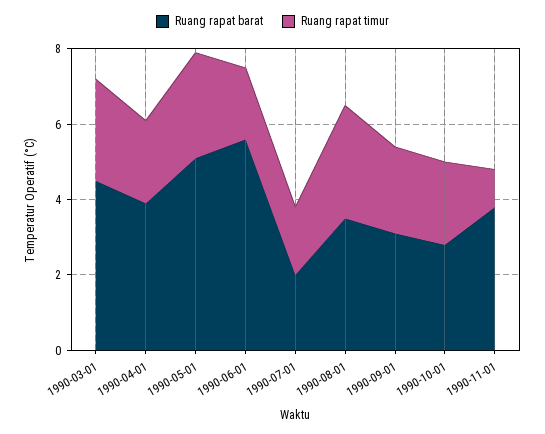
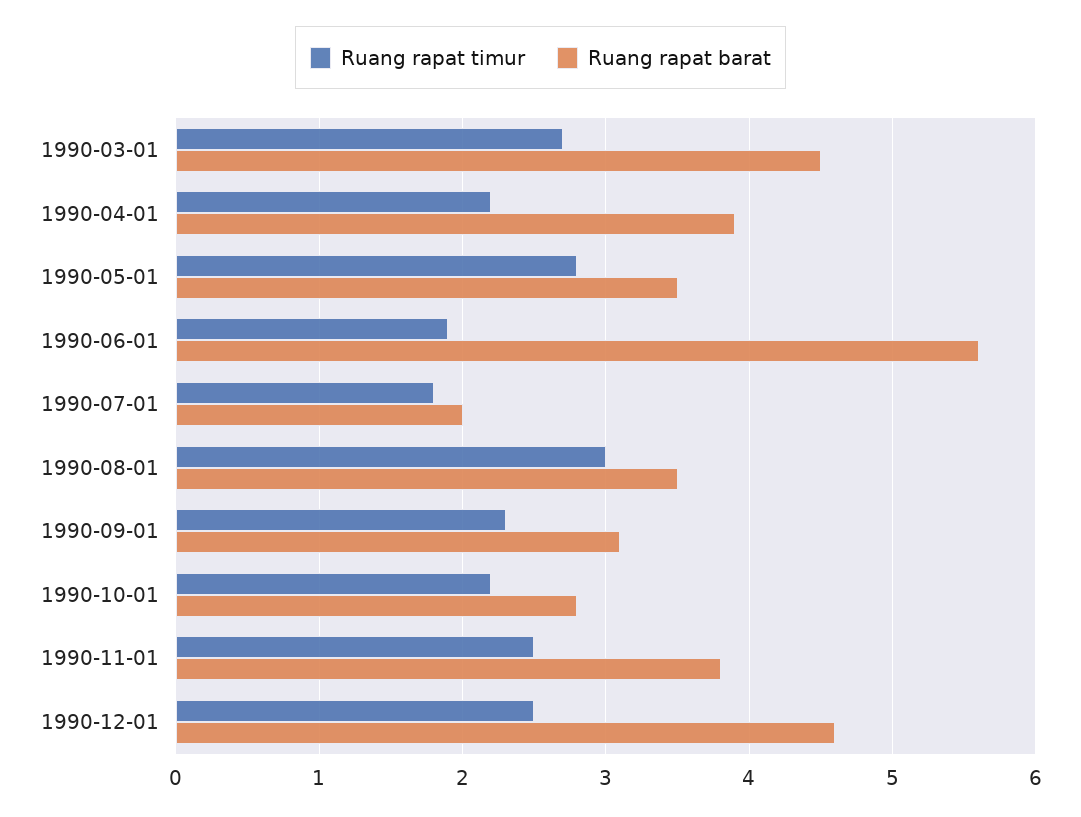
Ruang rapat barat, 1990-05-01: 5 -> 3.5
Ruang rapat timur, 1990-11-01: 1 -> 2.5
Ruang rapat timur, 1990-12-01: none -> 2.5
Ruang rapat barat, 1990-12-01: none -> 4.6

